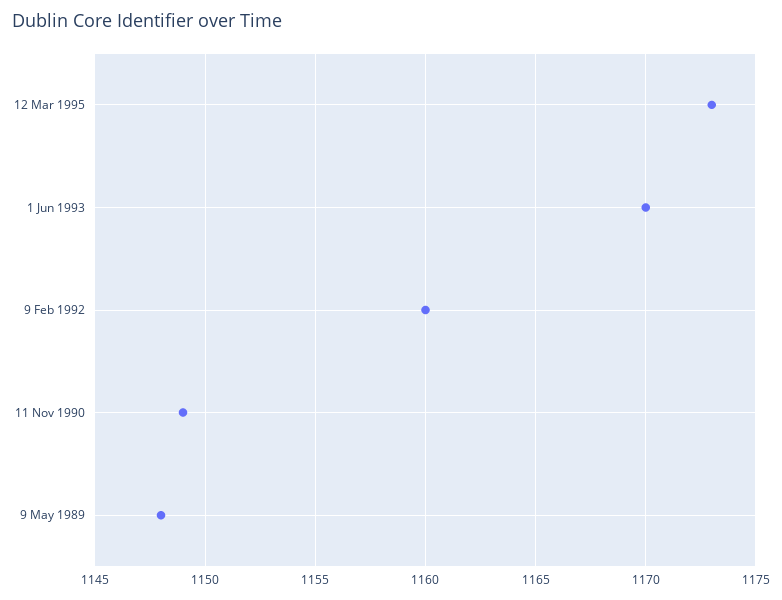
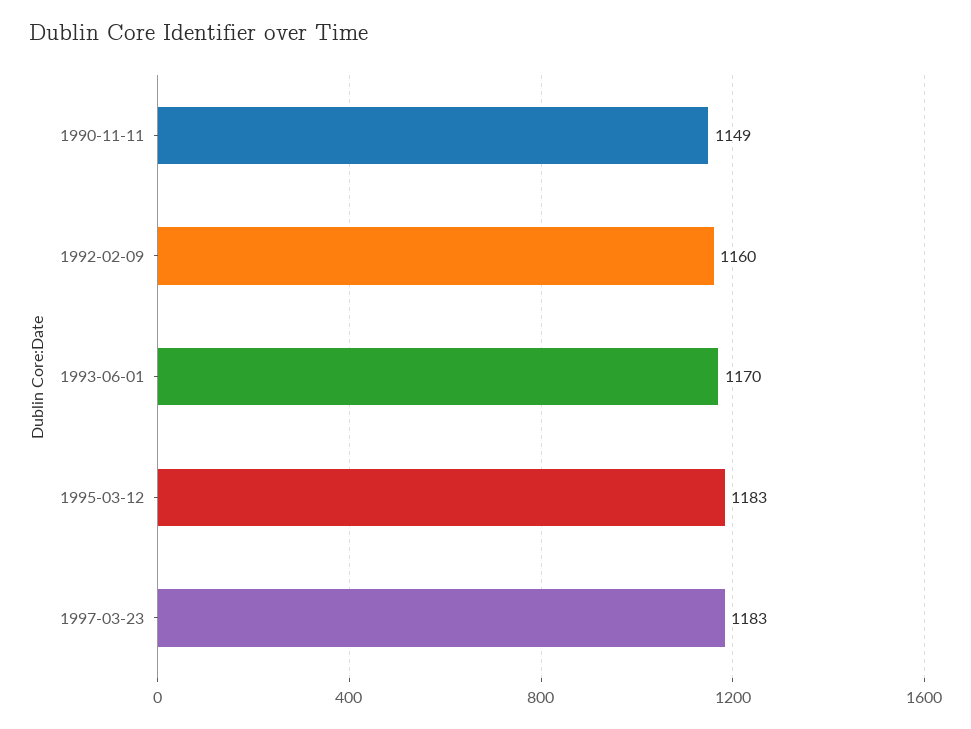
12 Mar 1995: 1173 -> 1183
9 May 1989: 1148 -> none
1997-03-23: none -> 1183

